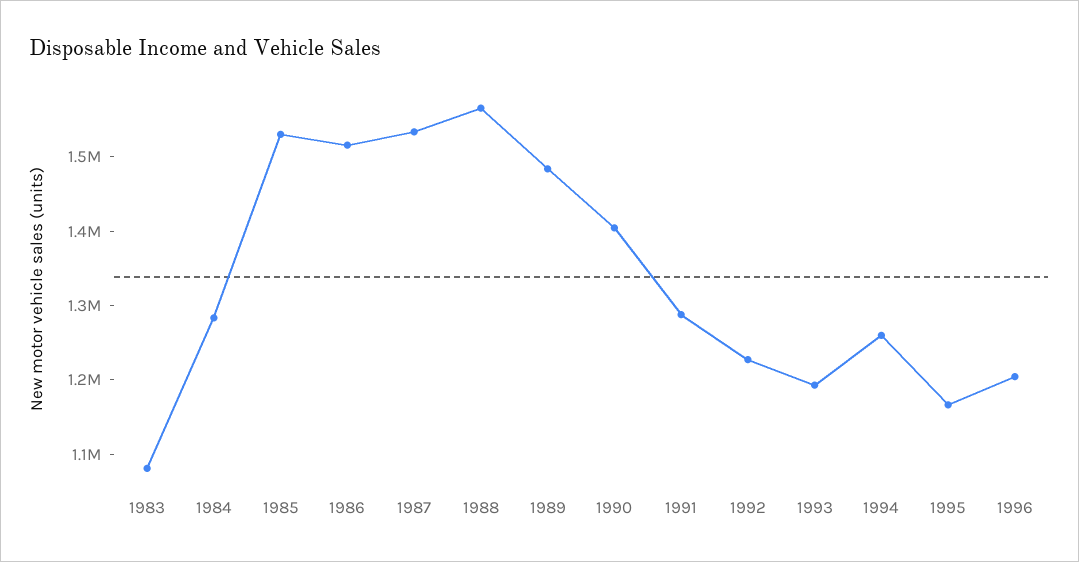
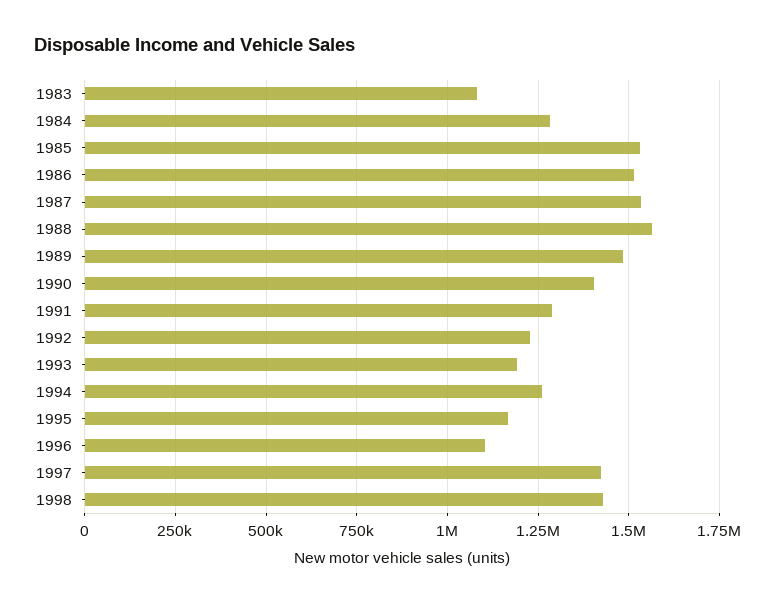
1996: 1200000 -> 1100000
1997: none -> 1425000
1998: none -> 1425000

